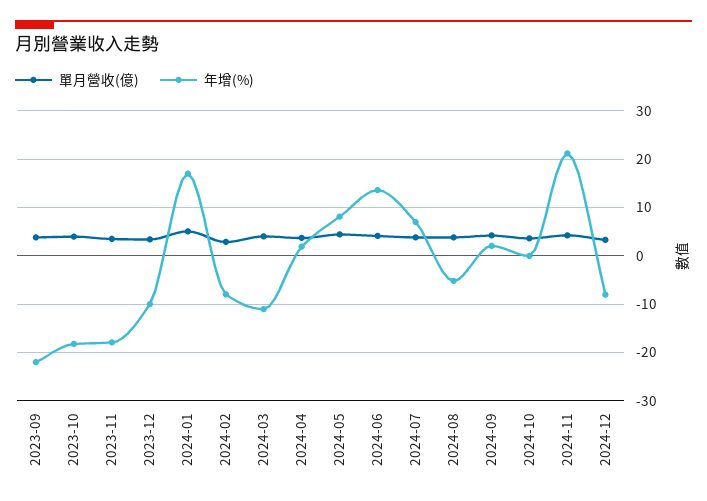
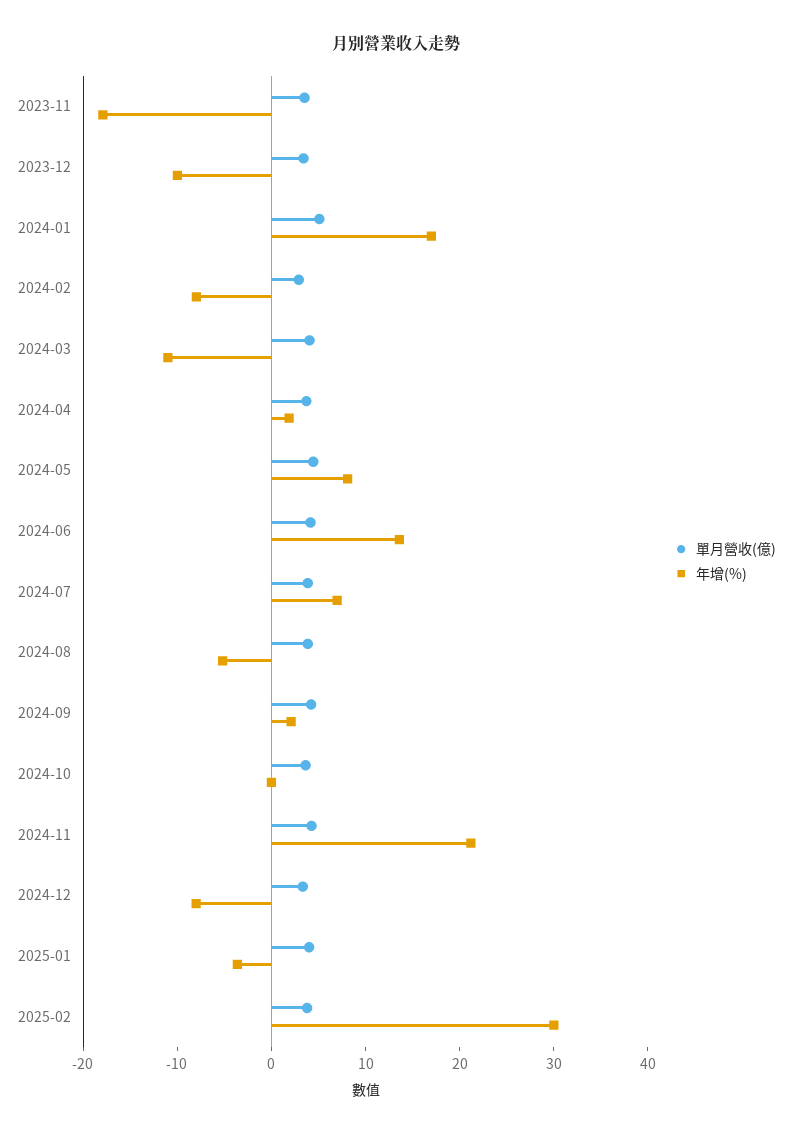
單月營收(億), 2023-09: 4 -> none
年增(%), 2023-09: -22 -> none
單月營收(億), 2023-10: 4 -> none
年增(%), 2023-10: -18 -> none
單月營收(億), 2025-01: none -> 4
年增(%), 2025-01: none -> -4
單月營收(億), 2025-02: none -> 4
年增(%), 2025-02: none -> 30

